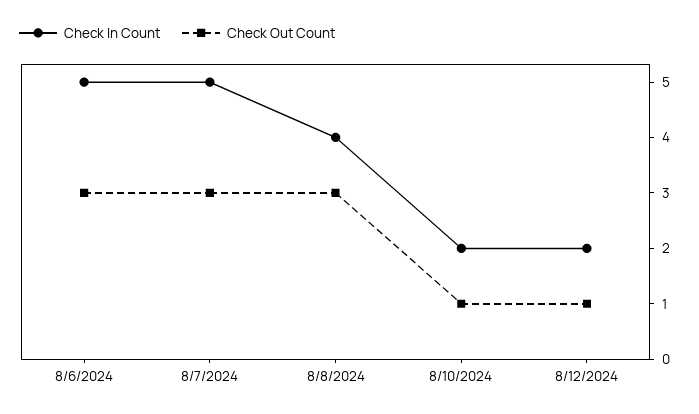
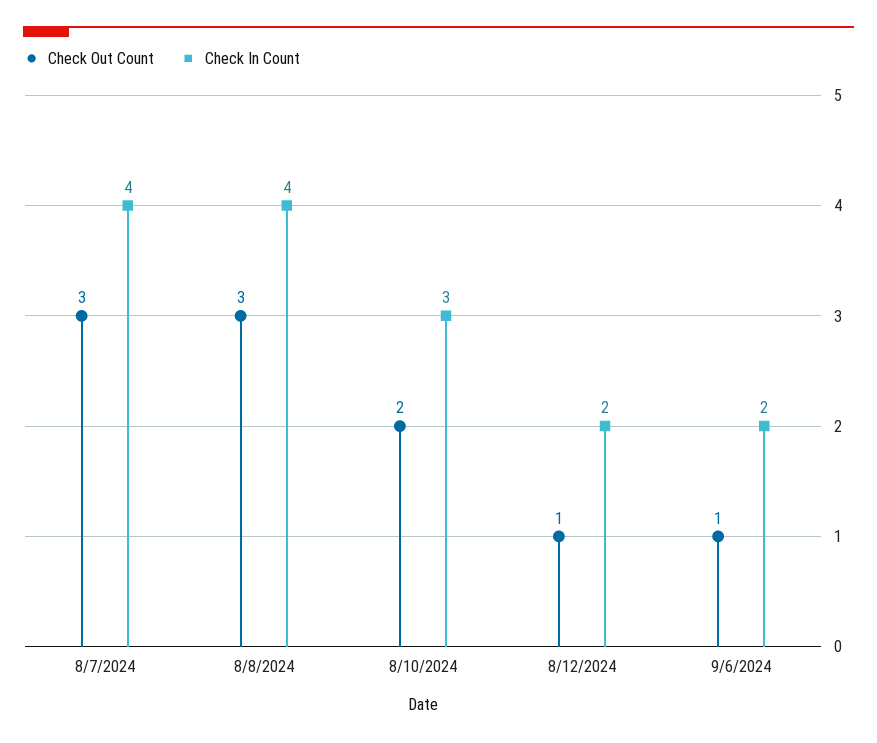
Check In Count, 8/6/2024: 5 -> none
Check Out Count, 8/6/2024: 3 -> none
Check In Count, 8/7/2024: 5 -> 4
Check In Count, 8/10/2024: 2 -> 3
Check Out Count, 8/10/2024: 1 -> 2
Check Out Count, 9/6/2024: none -> 1
Check In Count, 9/6/2024: none -> 2

